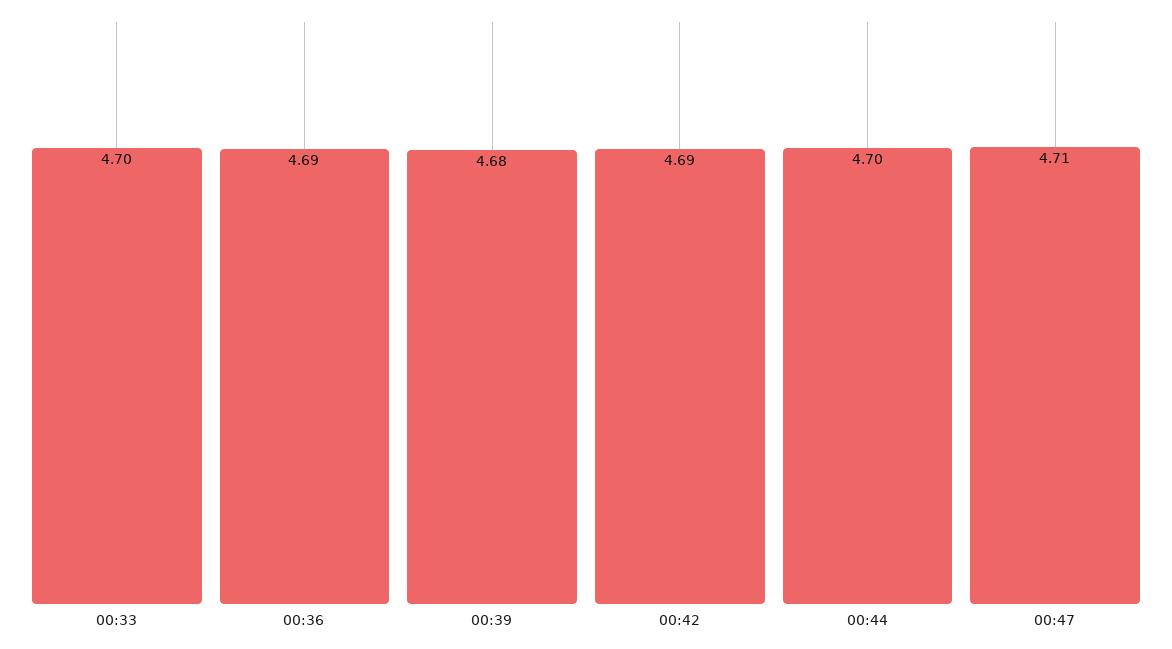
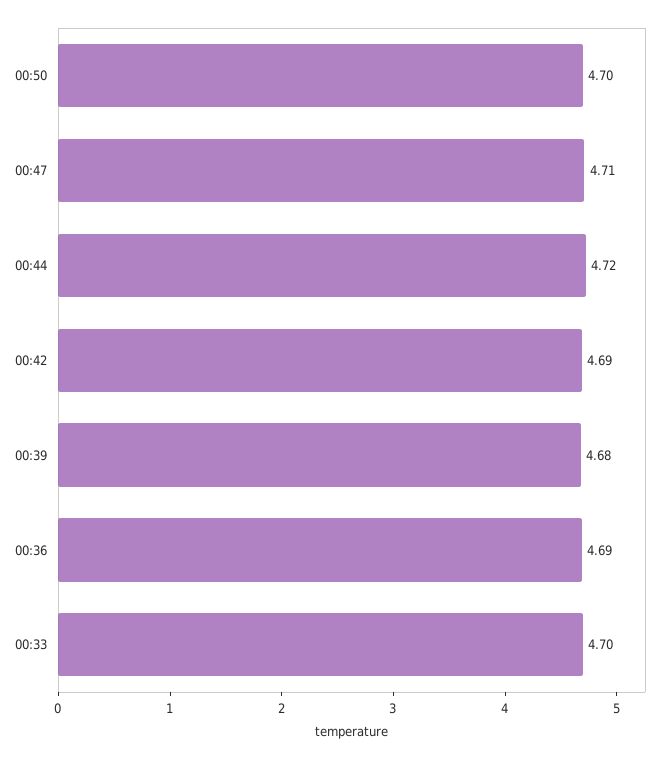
00:44: 4.7 -> 4.72
00:50: none -> 4.7

